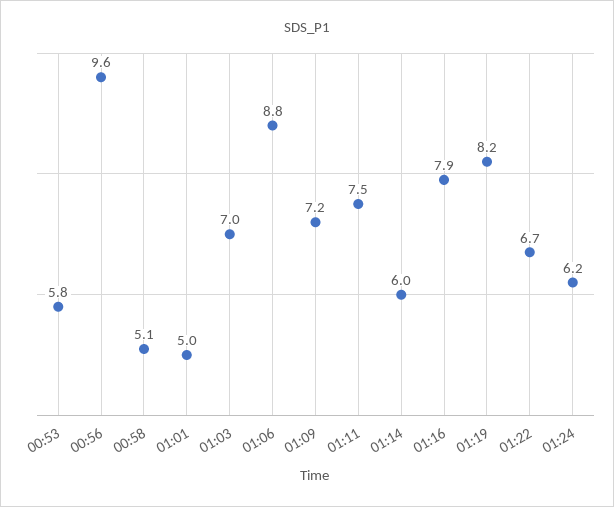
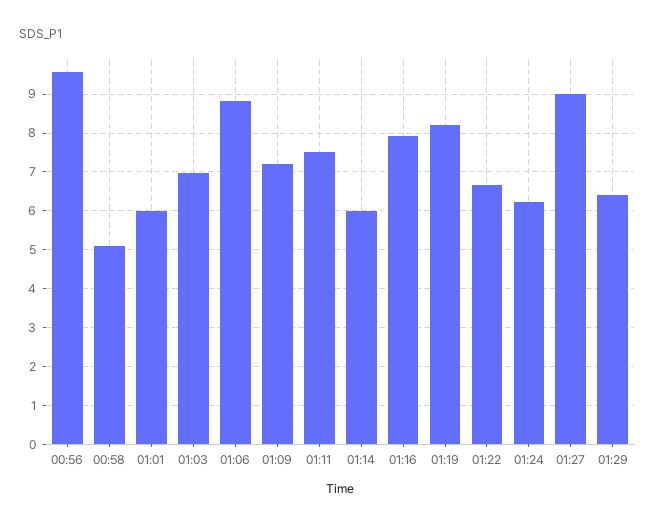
00:53: 5.8 -> none
01:01: 5 -> 6
01:27: none -> 9
01:29: none -> 6.4

